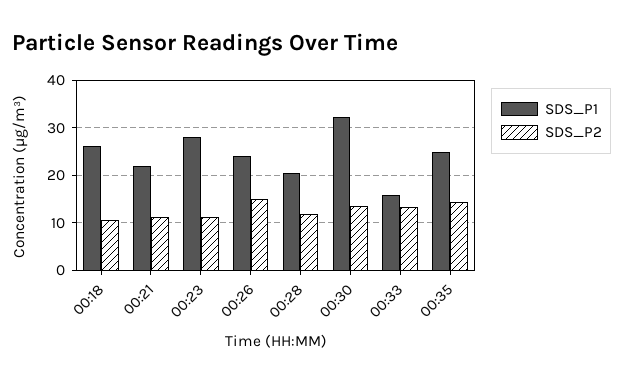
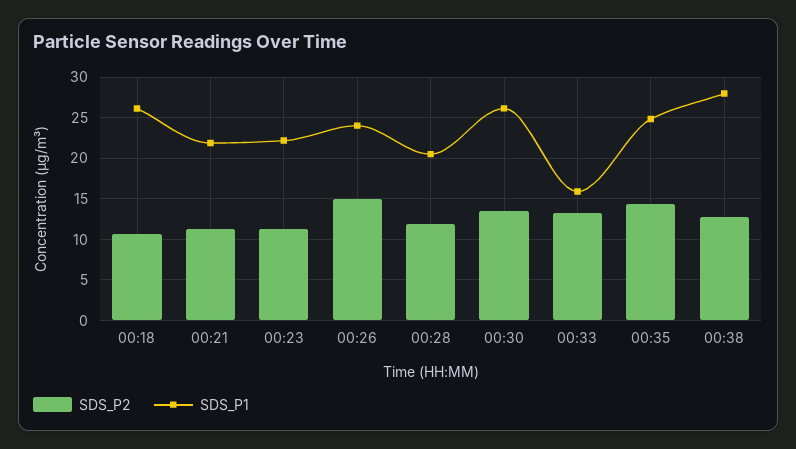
SDS_P1, 00:23: 28 -> 22
SDS_P1, 00:30: 32 -> 26
SDS_P2, 00:38: none -> 13
SDS_P1, 00:38: none -> 28

